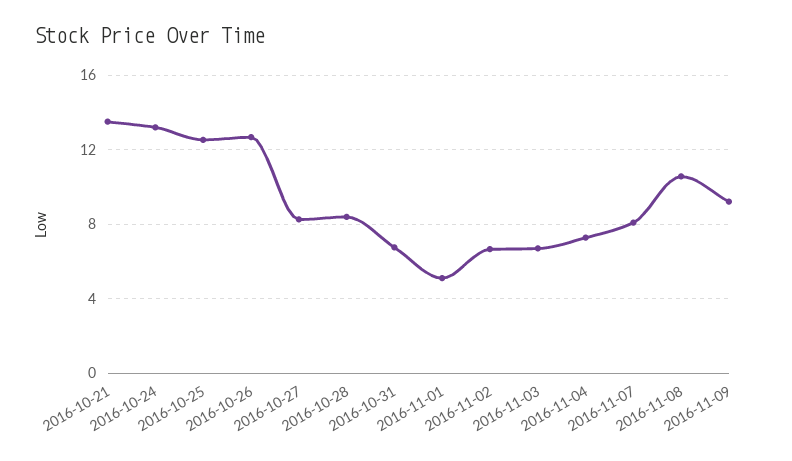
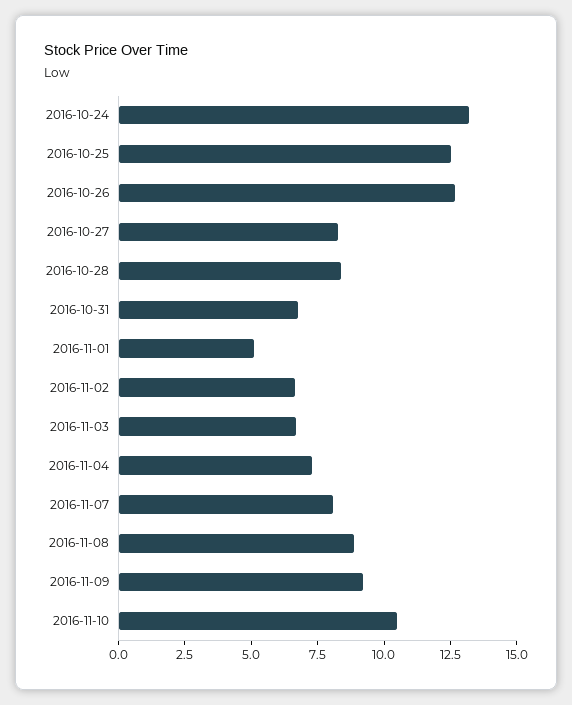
2016-10-21: 13.5 -> none
2016-11-08: 10.5 -> 9
2016-11-10: none -> 10.5

